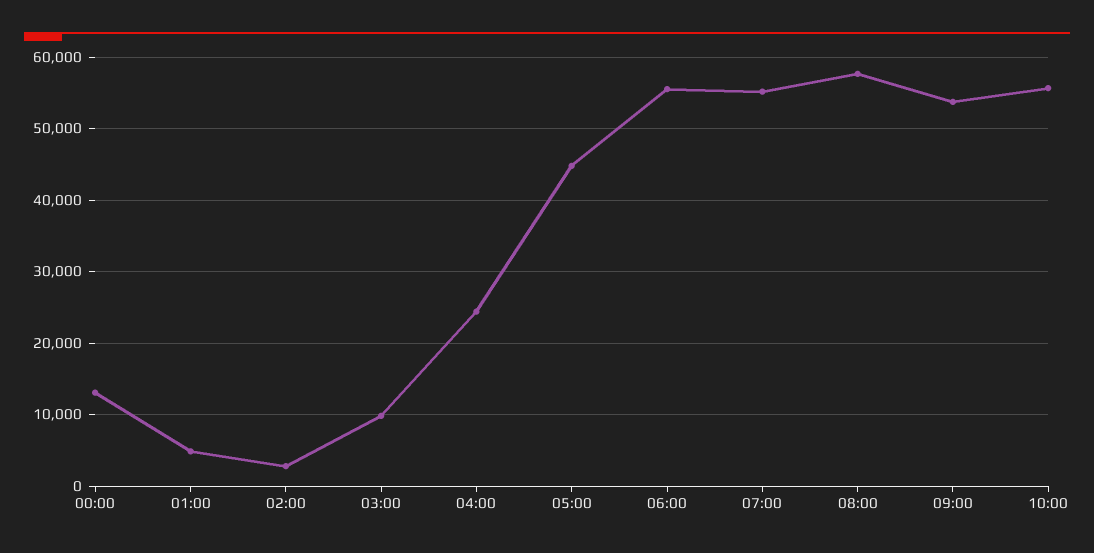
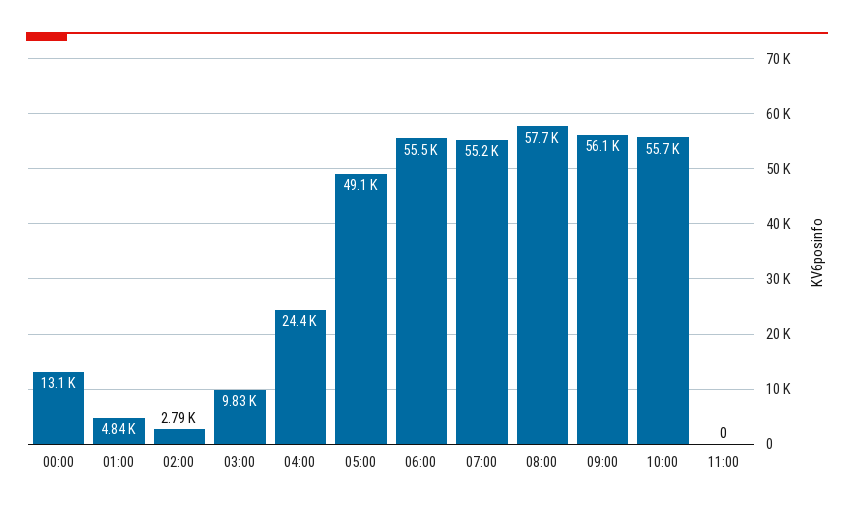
05:00: 45000 -> 49100
09:00: 54000 -> 56100
11:00: none -> 0

